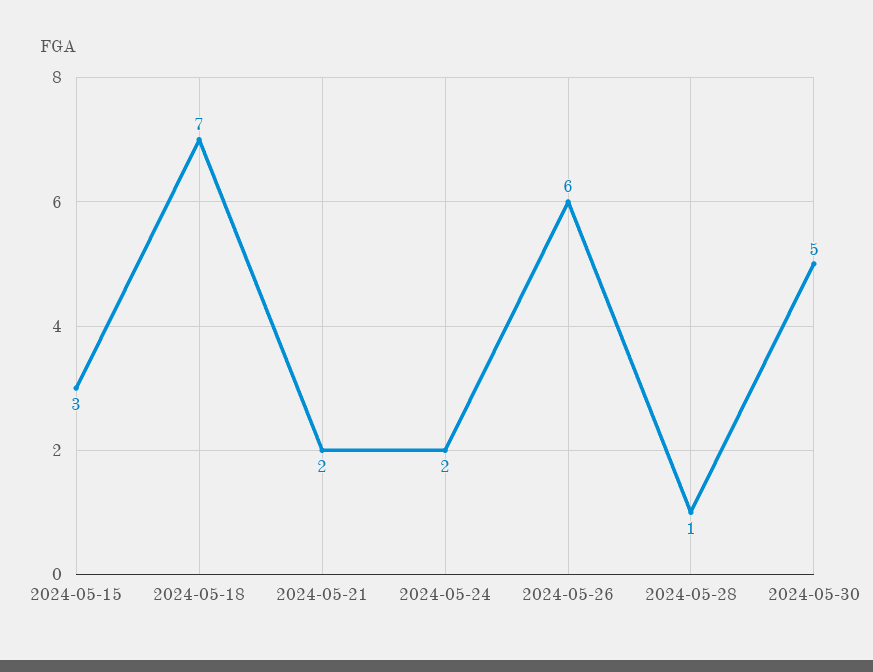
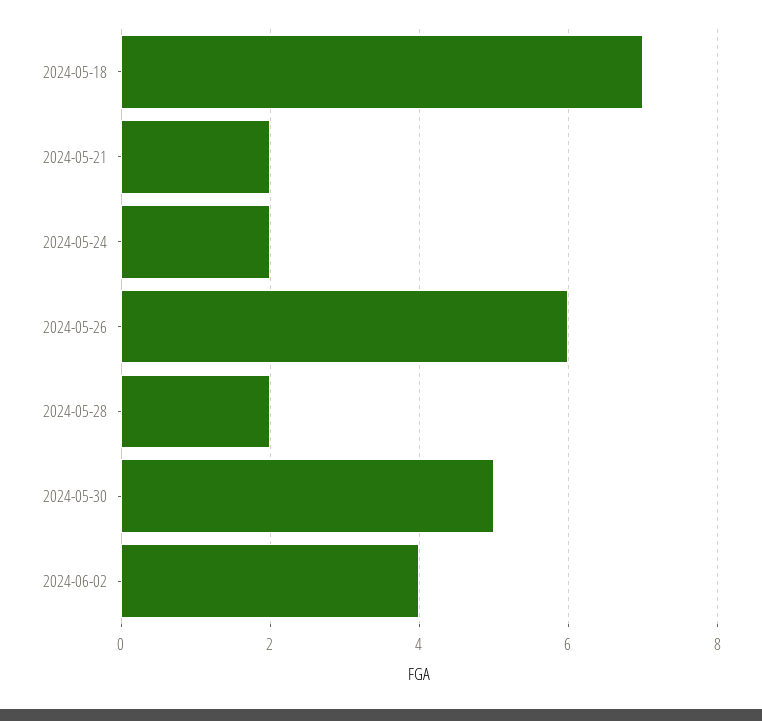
2024-05-15: 3 -> none
2024-05-28: 1 -> 2
2024-06-02: none -> 4

